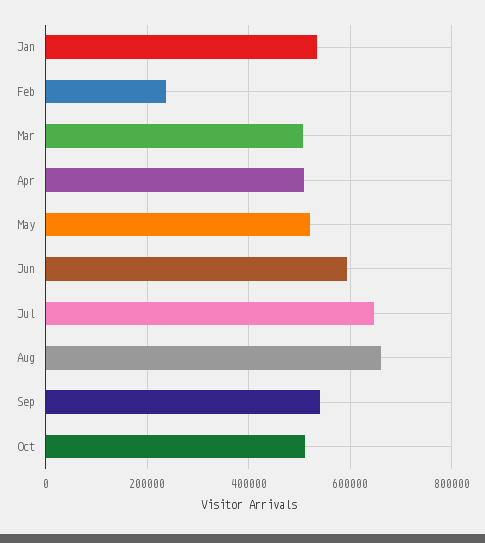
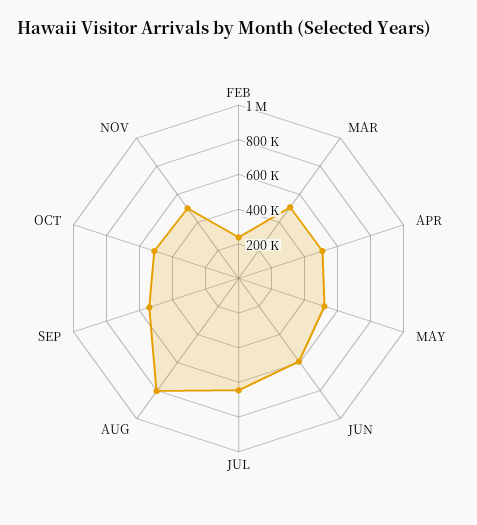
Jan: 540000 -> none
Aug: 660000 -> 800000
NOV: none -> 500000

